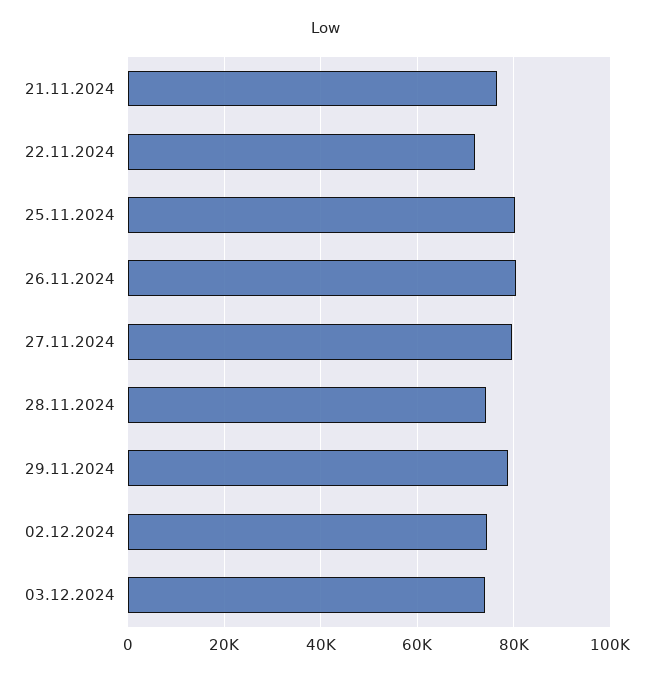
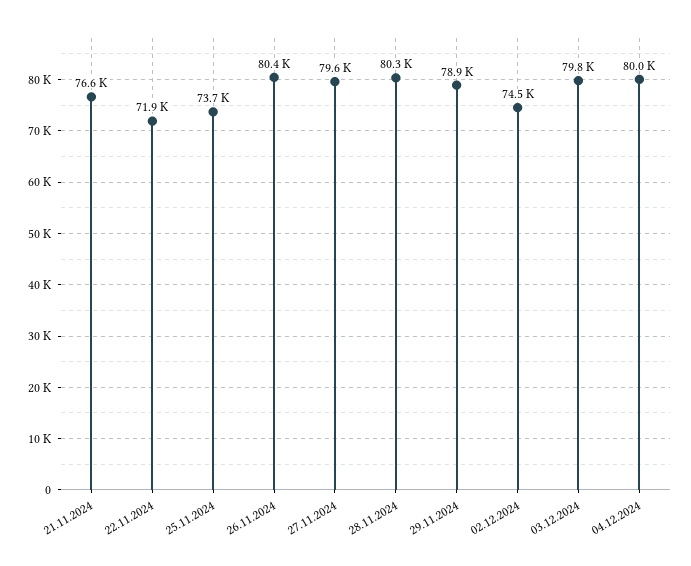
25.11.2024: 80000 -> 73700
28.11.2024: 74000 -> 80300
03.12.2024: 74000 -> 79800
04.12.2024: none -> 80000

